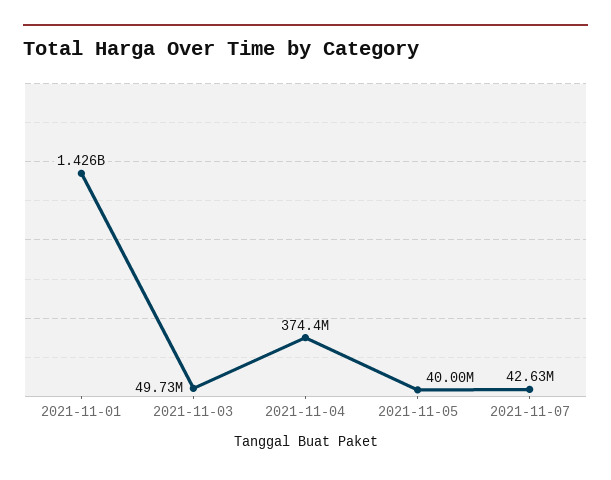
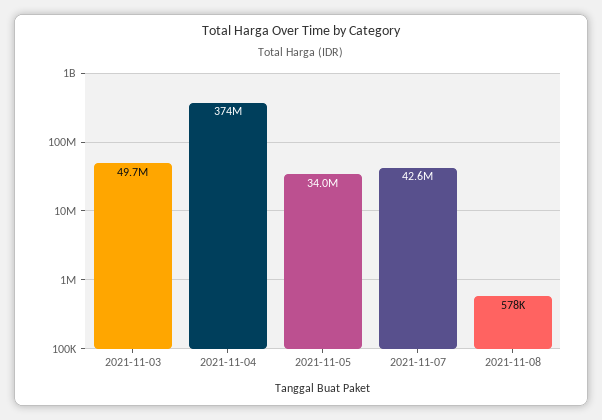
2021-11-01: 1426000000 -> none
2021-11-05: 40000000 -> 34000000
2021-11-08: none -> 578000

